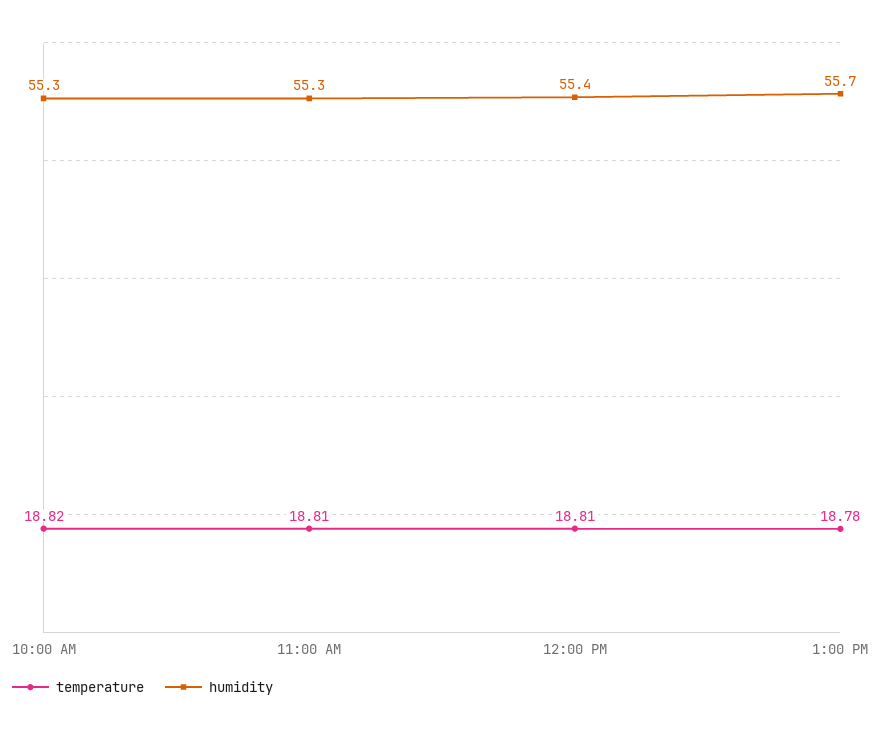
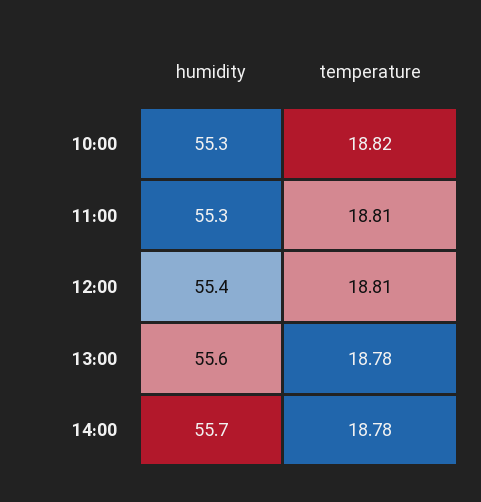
humidity, 1:00 PM: 55.7 -> 55.6
humidity, 14:00: none -> 55.7
temperature, 14:00: none -> 18.78

